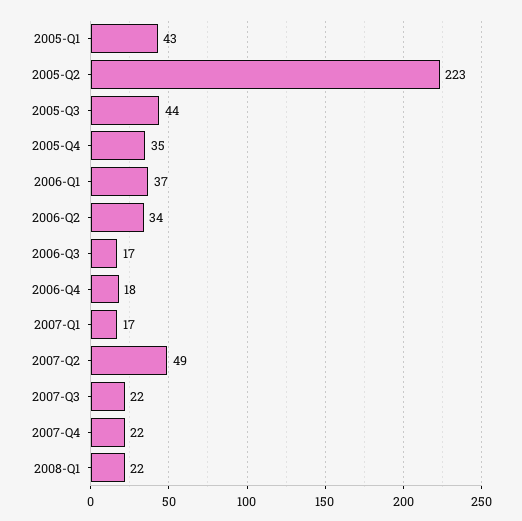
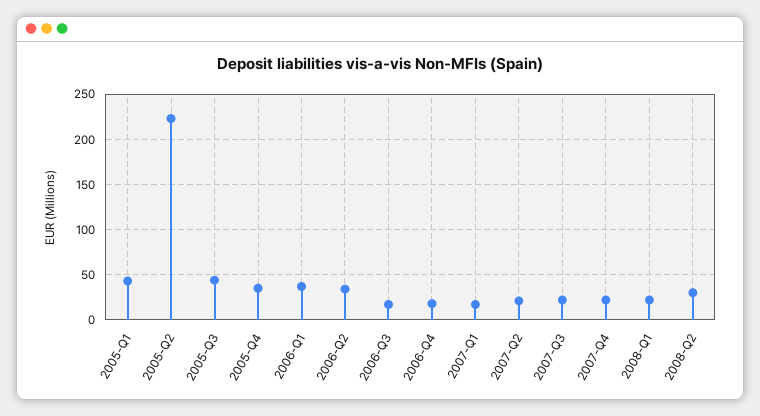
2007-Q2: 49 -> 20
2008-Q2: none -> 30

